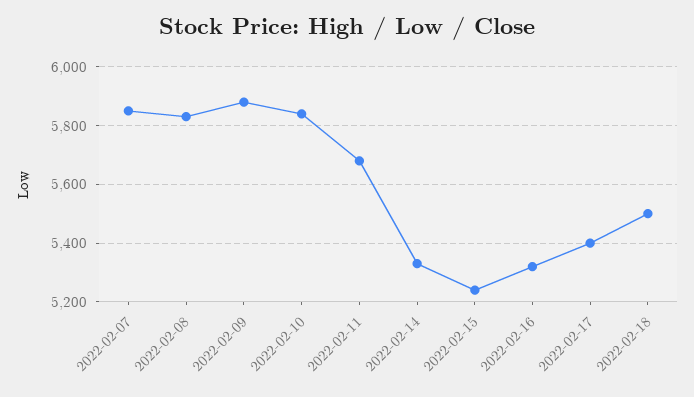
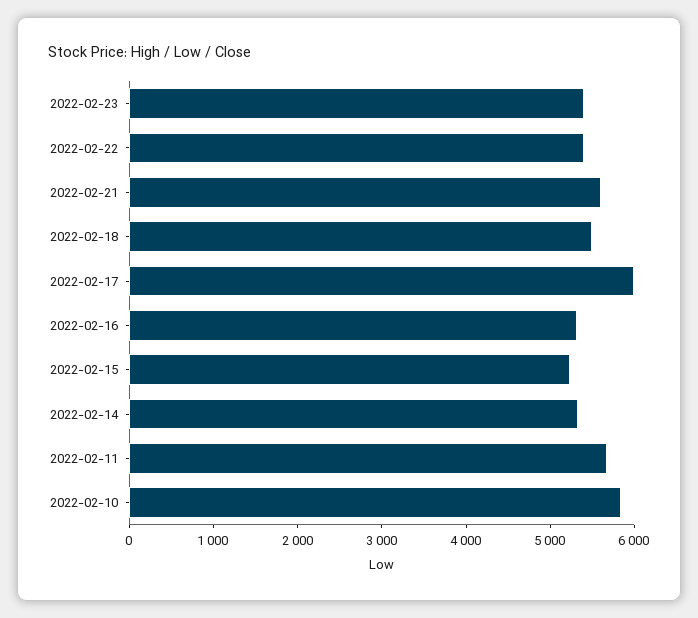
2022-02-07: 5850 -> none
2022-02-08: 5825 -> none
2022-02-09: 5875 -> none
2022-02-17: 5400 -> 6000
2022-02-23: none -> 5400
2022-02-22: none -> 5400
2022-02-21: none -> 5600

